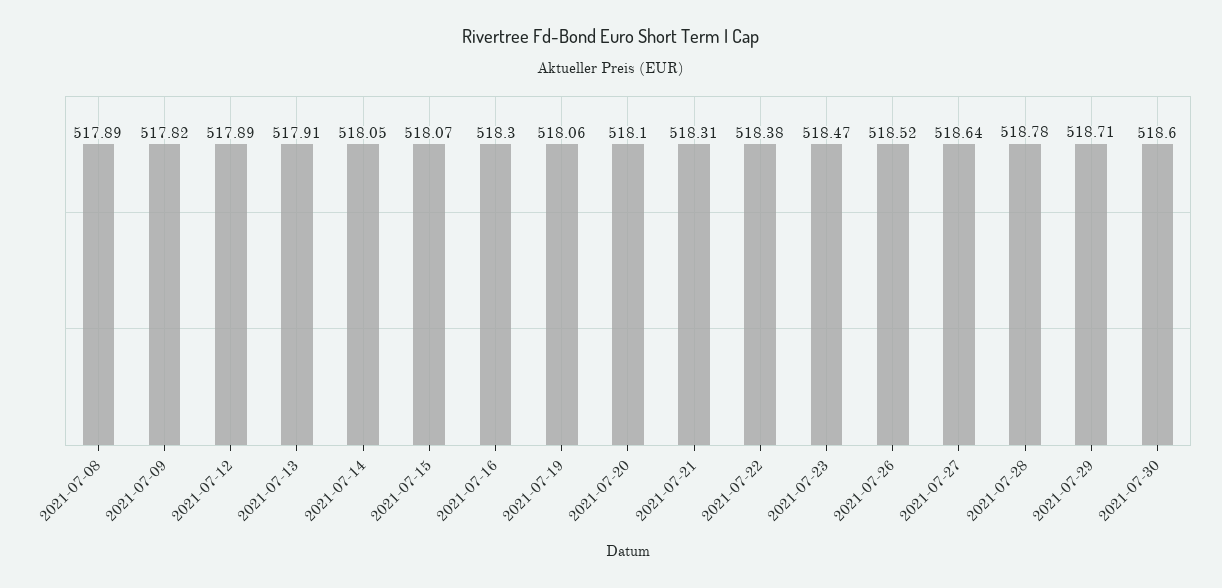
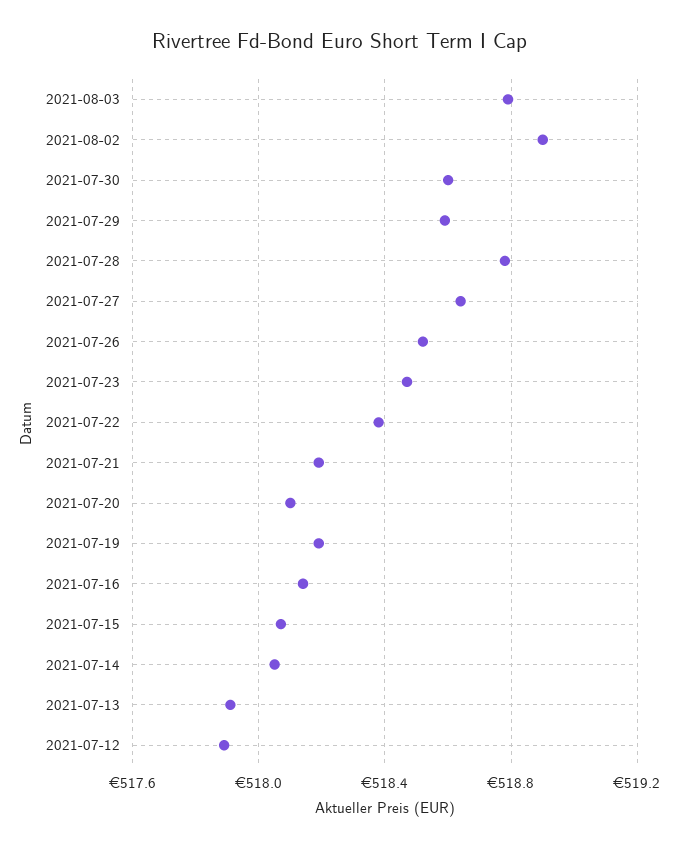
2021-07-08: 517.89 -> none
2021-07-09: 517.82 -> none
2021-07-16: 518.3 -> 518.15
2021-07-19: 518.06 -> 518.2
2021-07-21: 518.31 -> 518.2
2021-07-29: 518.71 -> 518.6
2021-08-03: none -> 518.8
2021-08-02: none -> 518.9

